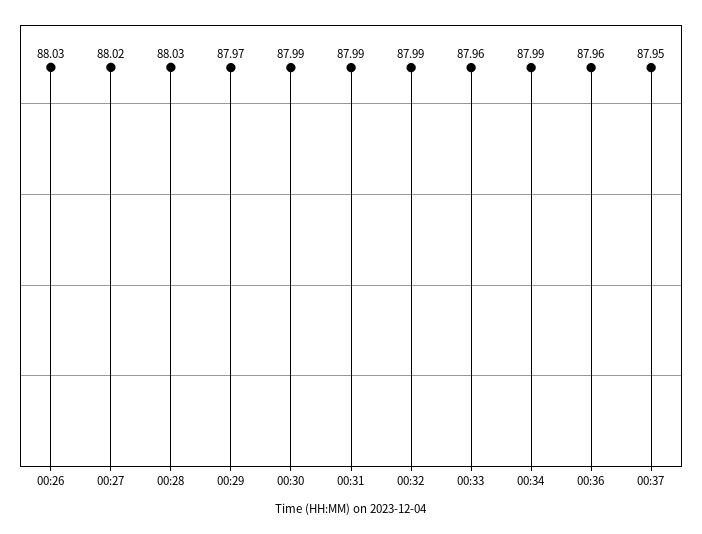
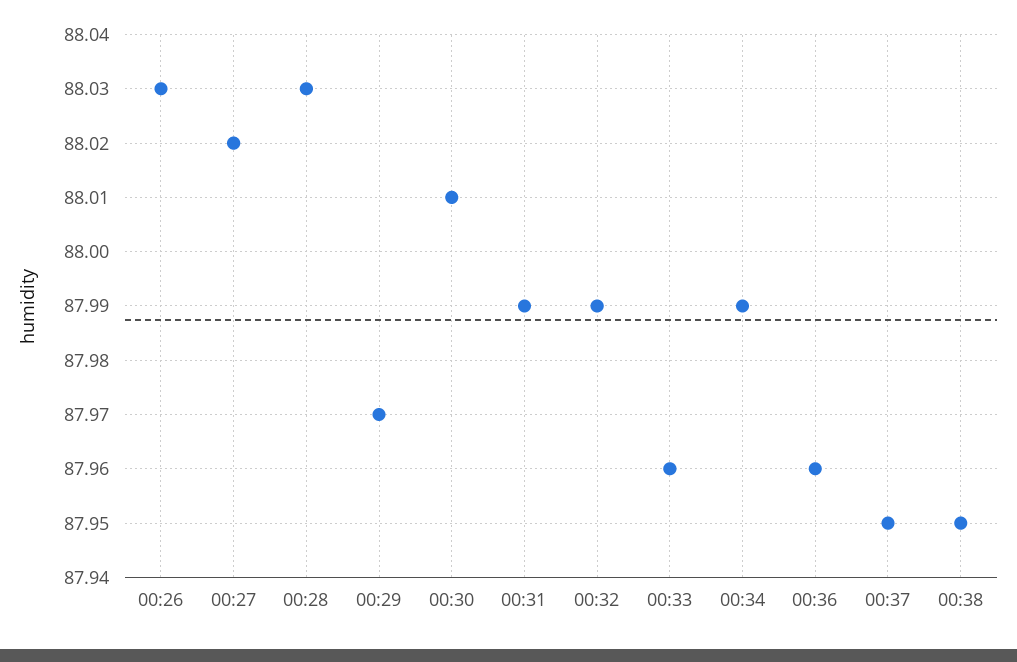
00:30: 87.99 -> 88.01
00:38: none -> 87.95

